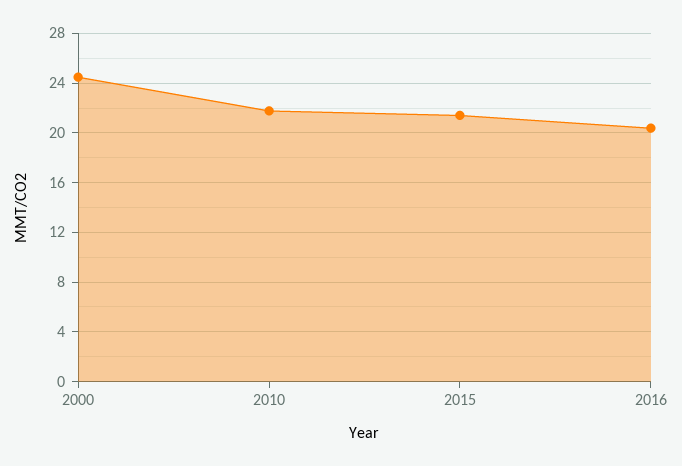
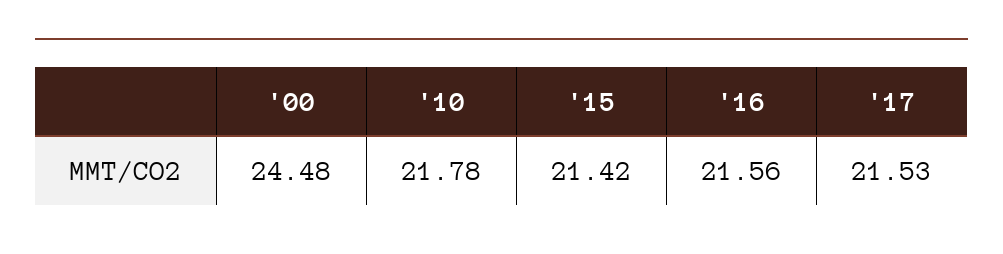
2016: 20.5 -> 21.56
'17: none -> 21.53

